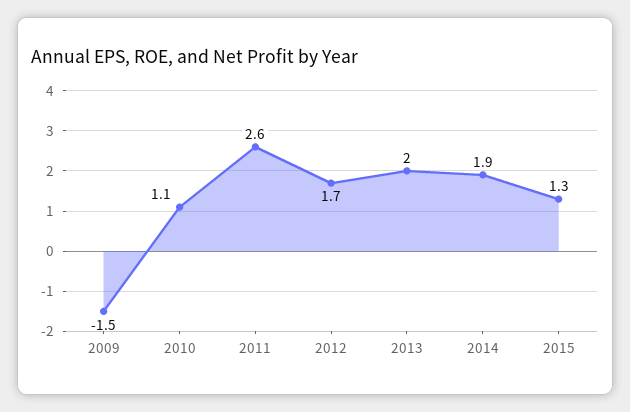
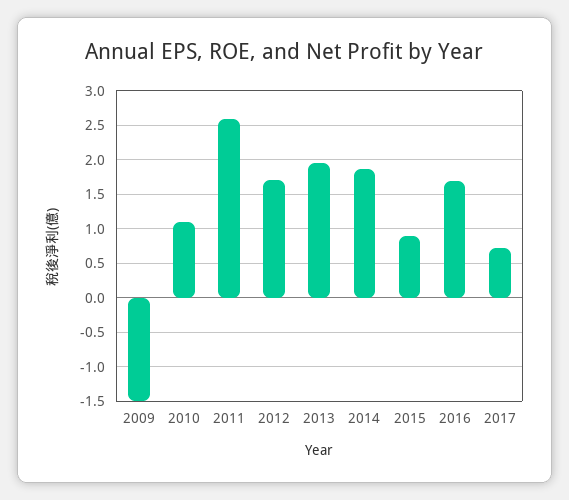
2015: 1.3 -> 0.9
2016: none -> 1.7
2017: none -> 0.7

